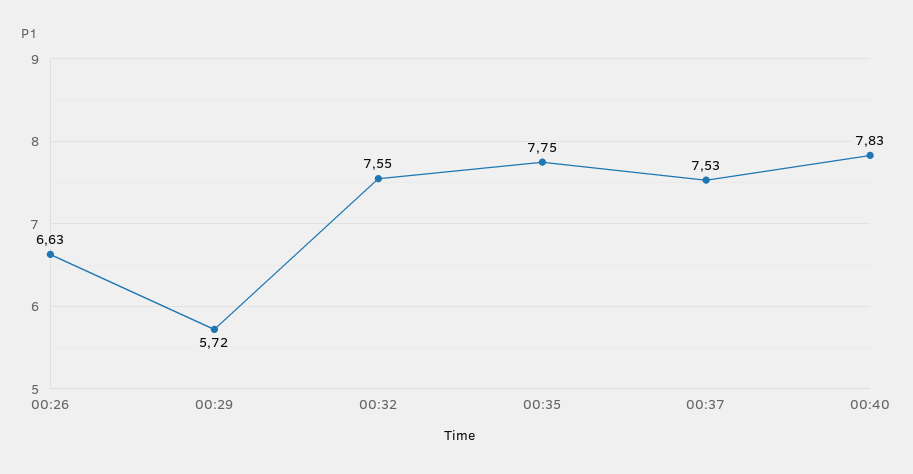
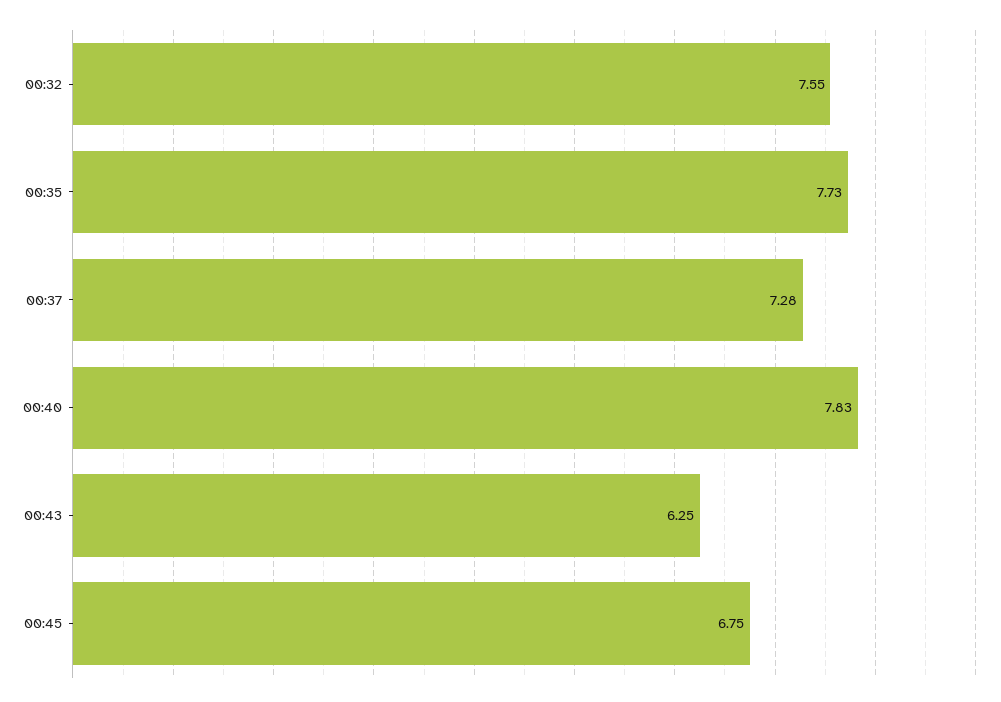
00:26: 6.63 -> none
00:29: 5.72 -> none
00:35: 7.75 -> 7.73
00:37: 7.53 -> 7.28
00:43: none -> 6.25
00:45: none -> 6.75

